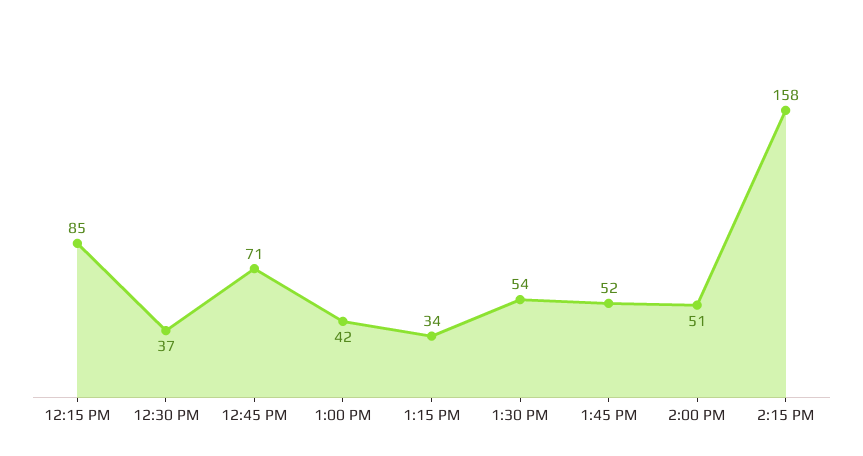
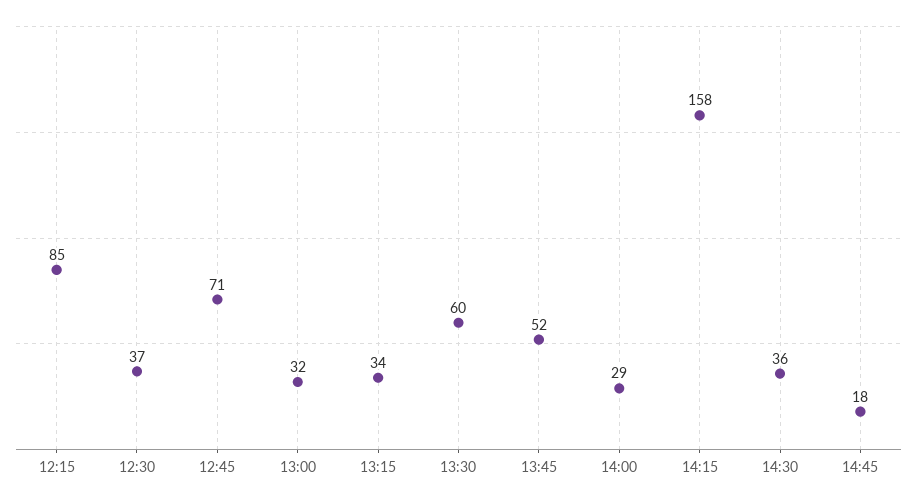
1:00 PM: 42 -> 32
1:30 PM: 54 -> 60
2:00 PM: 51 -> 29
14:30: none -> 36
14:45: none -> 18

